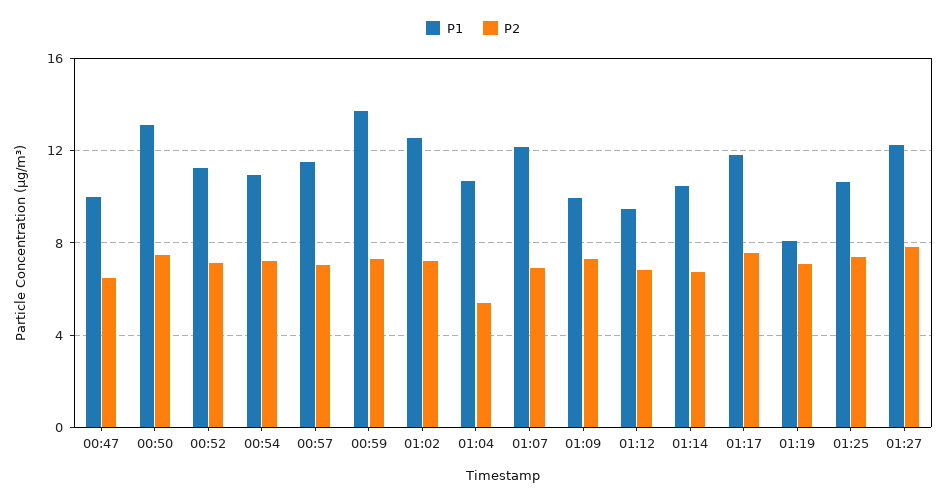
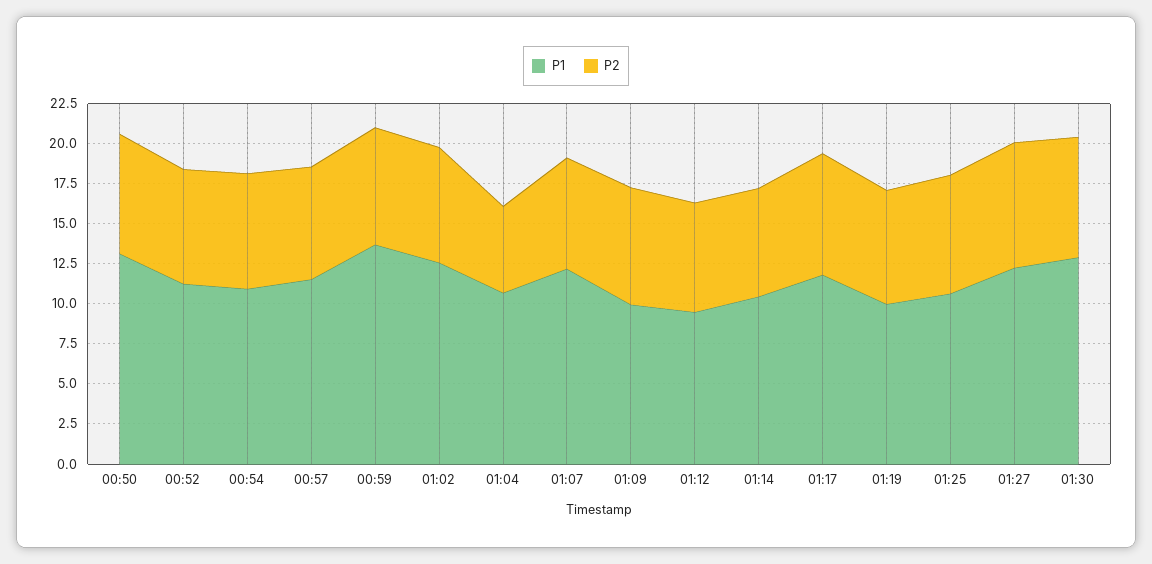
P1, 00:47: 10 -> none
P2, 00:47: 6.5 -> none
P1, 01:19: 8 -> 10
P1, 01:30: none -> 13
P2, 01:30: none -> 7.5

